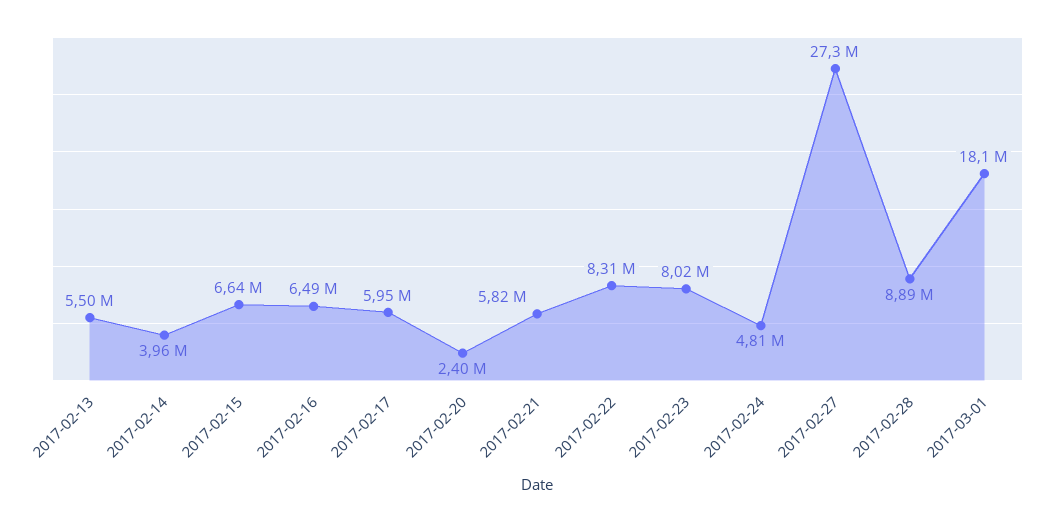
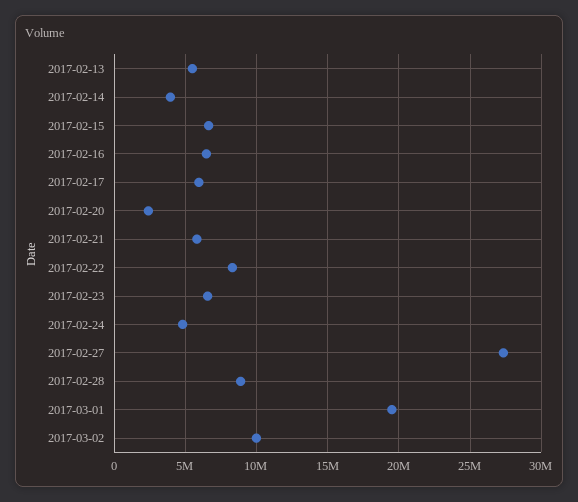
2017-02-23: 8020000 -> 6500000
2017-03-01: 18100000 -> 19500000
2017-03-02: none -> 10000000

